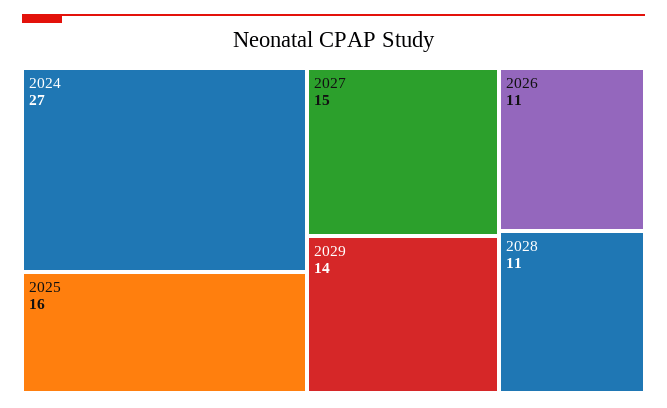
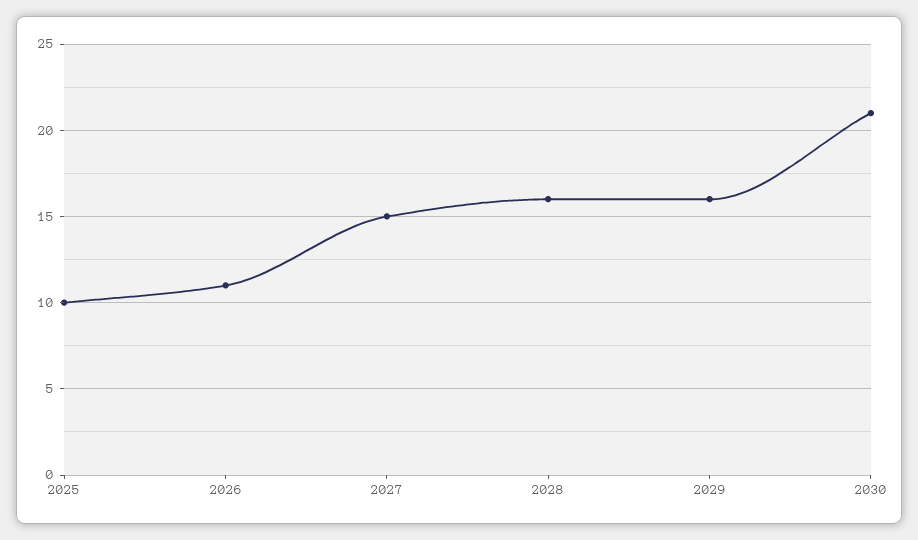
2024: 27 -> none
2025: 16 -> 10
2029: 14 -> 16
2028: 11 -> 16
2030: none -> 21

